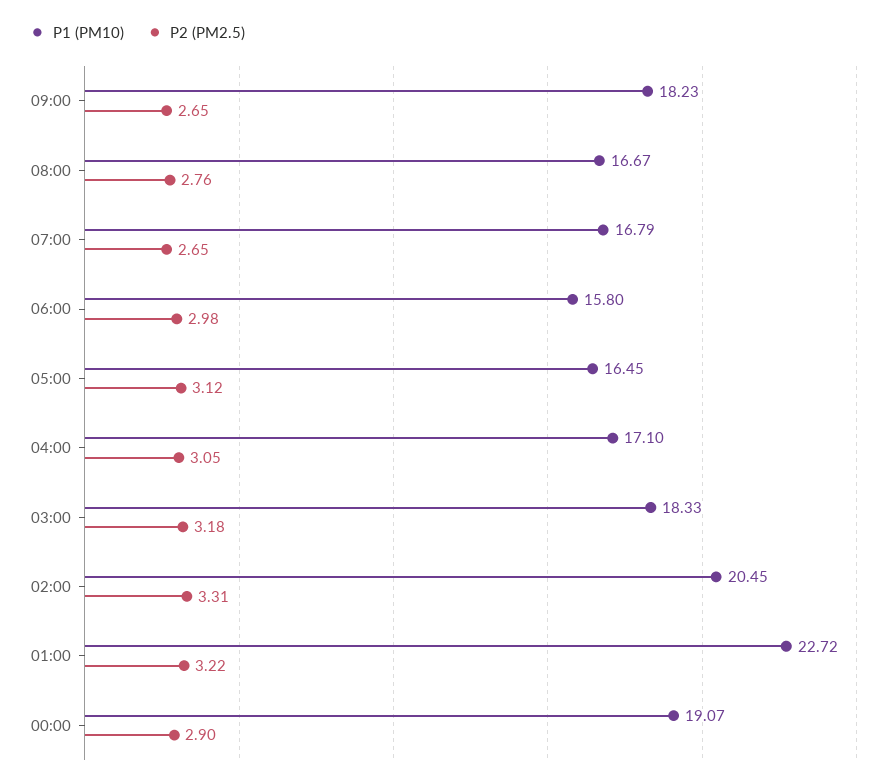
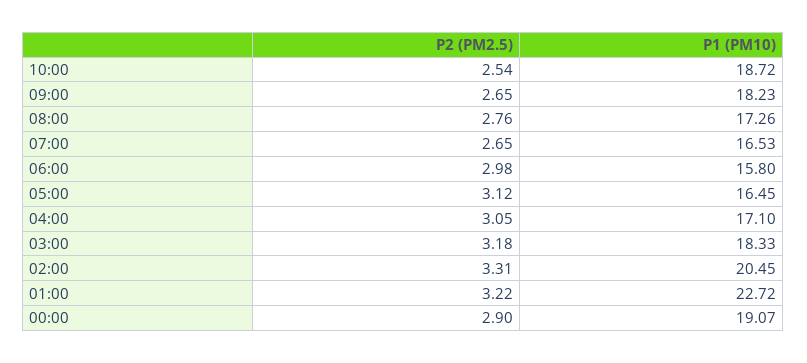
P1 (PM10), 08:00: 16.67 -> 17.26
P1 (PM10), 07:00: 16.79 -> 16.53
P2 (PM2.5), 10:00: none -> 2.54
P1 (PM10), 10:00: none -> 18.72

